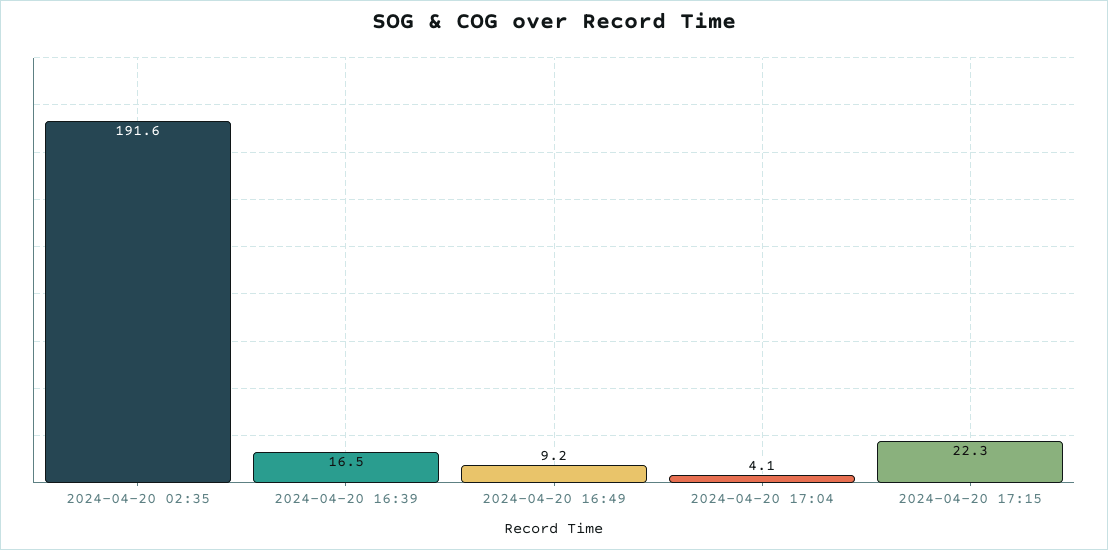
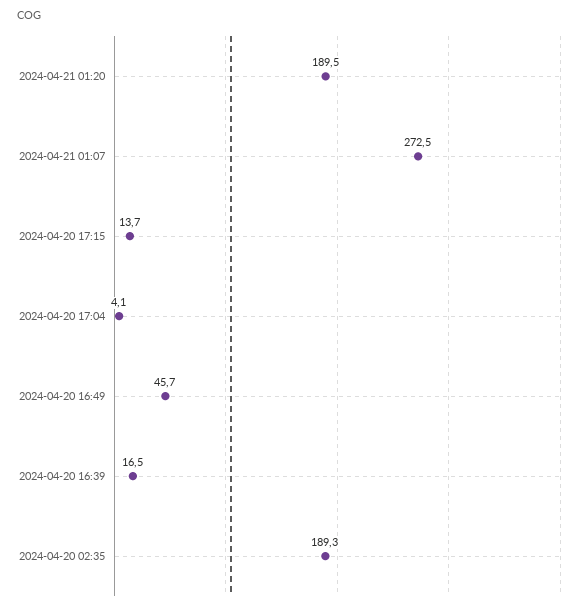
2024-04-20 02:35: 191.6 -> 189.3
2024-04-20 16:49: 9.2 -> 45.7
2024-04-20 17:15: 22.3 -> 13.7
2024-04-21 01:20: none -> 189.5
2024-04-21 01:07: none -> 272.5

